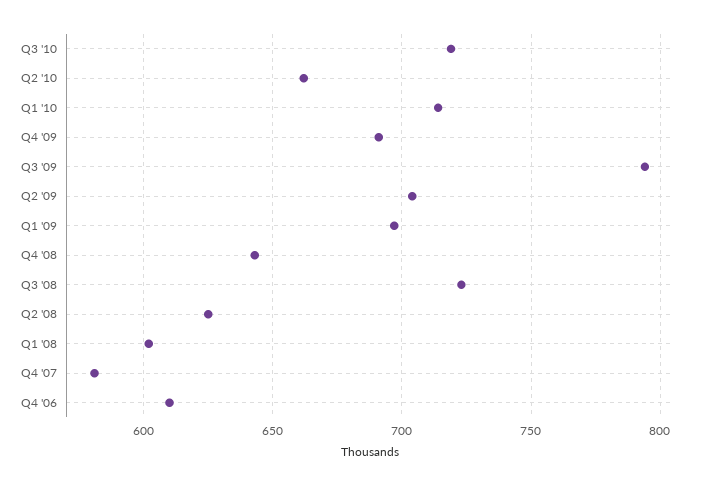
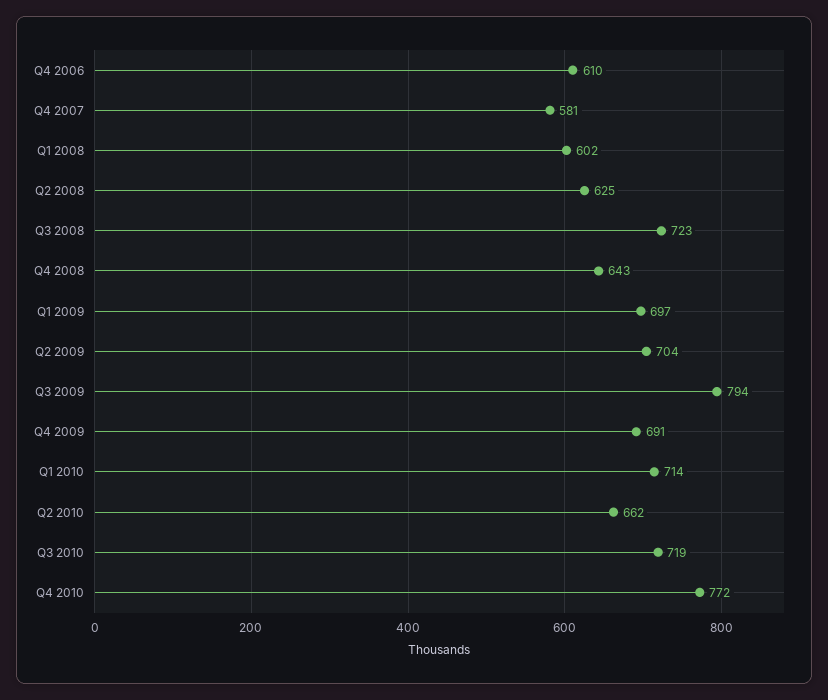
Q4 2010: none -> 772

